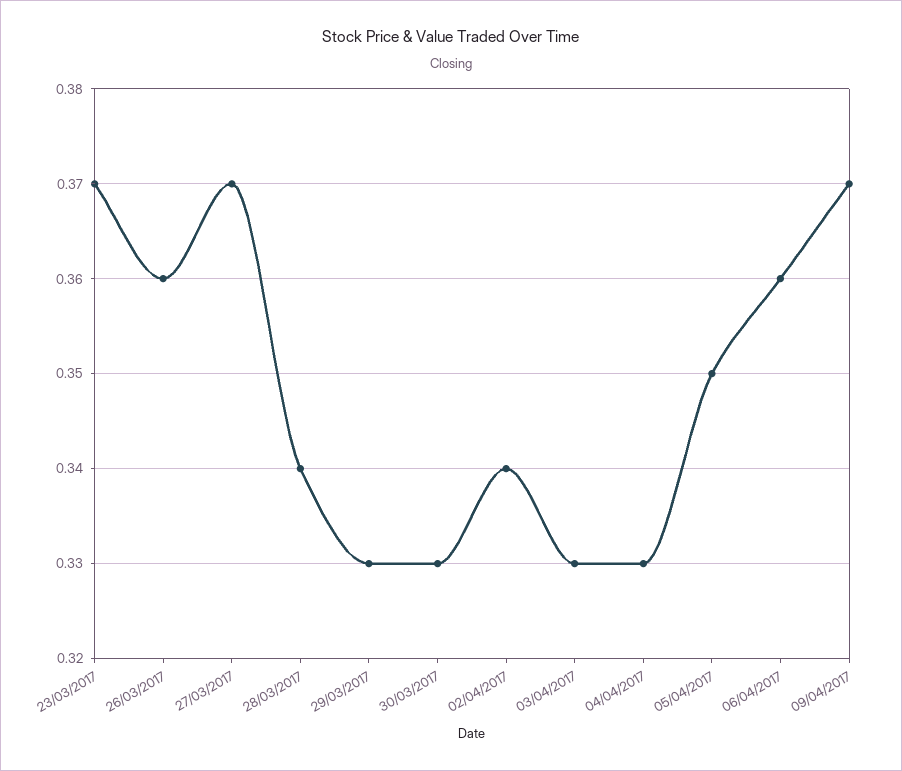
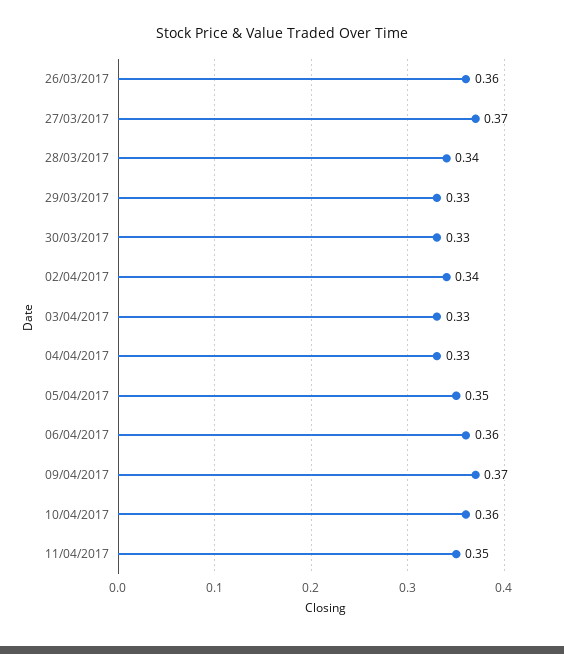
23/03/2017: 0.37 -> none
10/04/2017: none -> 0.36
11/04/2017: none -> 0.35

